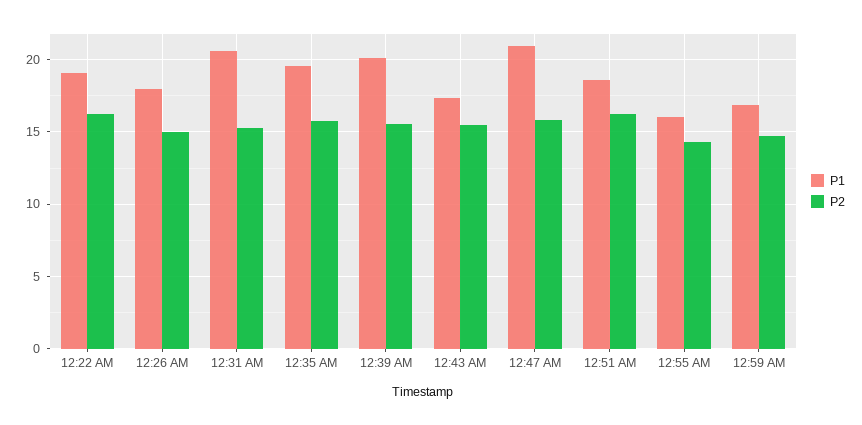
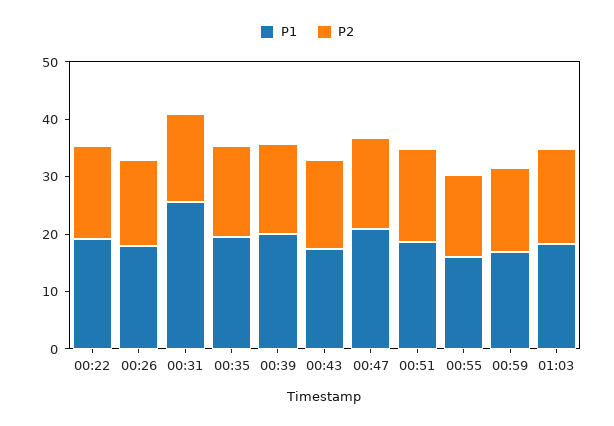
P1, 12:31 AM: 20.5 -> 26
P1, 01:03: none -> 18
P2, 01:03: none -> 16

